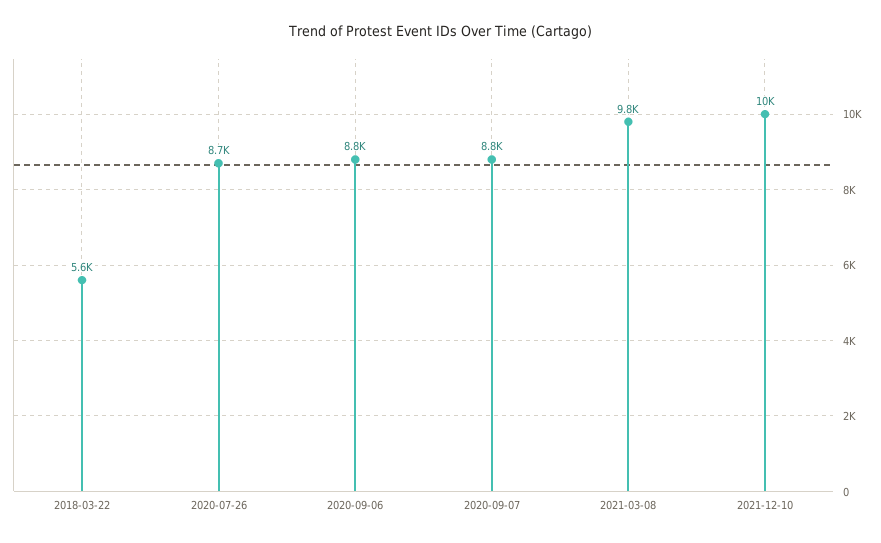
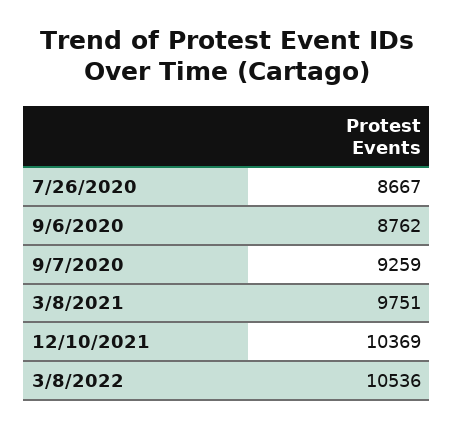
2018-03-22: 5600 -> none
2020-09-07: 8800 -> 9259
3/8/2022: none -> 10536

